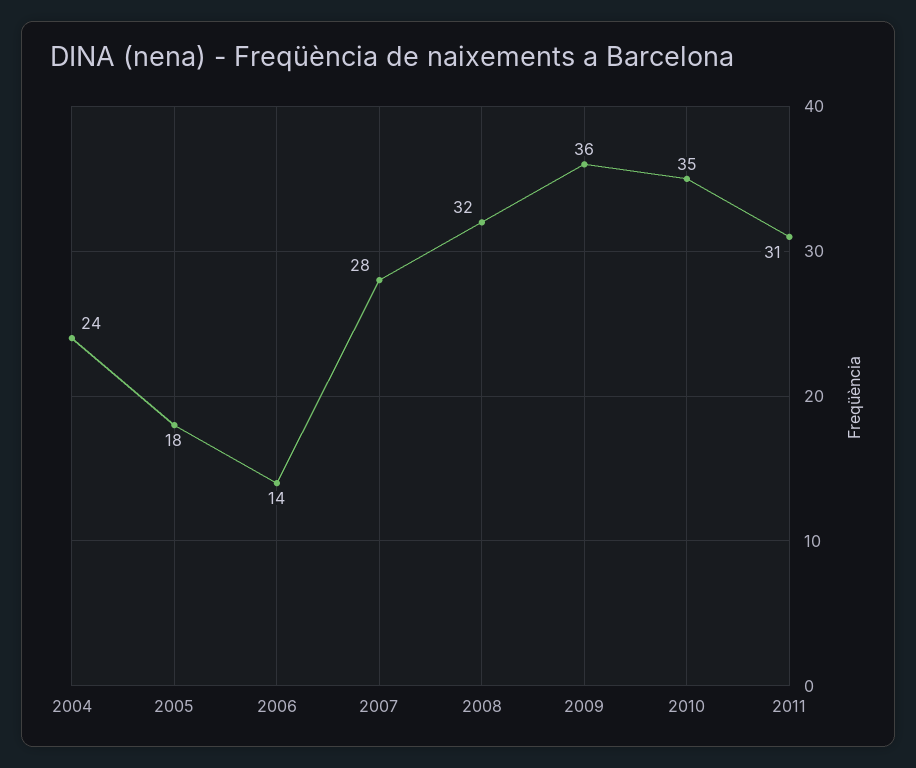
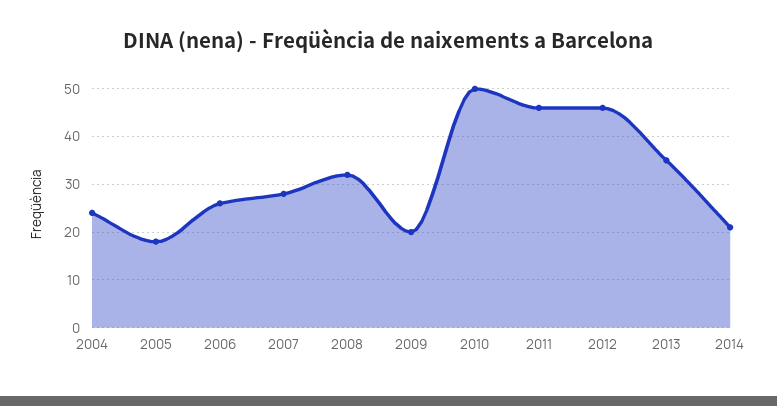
2006: 14 -> 25
2009: 36 -> 20
2010: 35 -> 50
2011: 31 -> 45
2012: none -> 45
2013: none -> 35
2014: none -> 20

